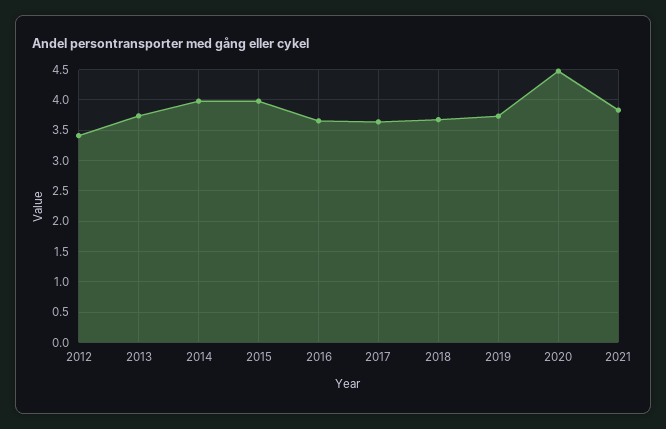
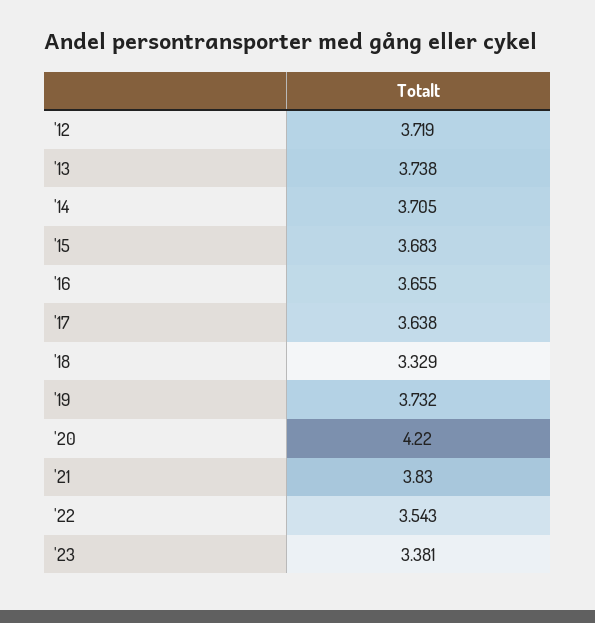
2012: 3.4 -> 3.719
2014: 4 -> 3.705
2015: 4 -> 3.683
2018: 3.7 -> 3.329
2020: 4.5 -> 4.22
'22: none -> 3.543
'23: none -> 3.381

